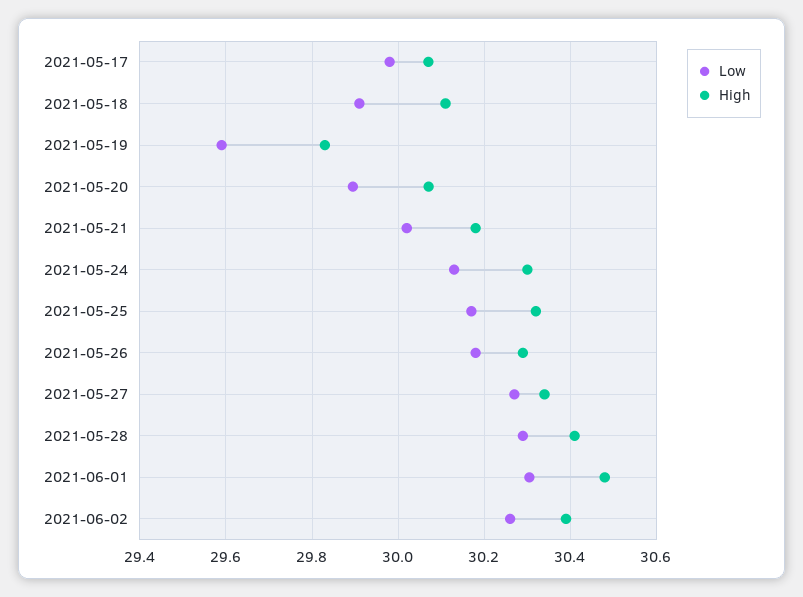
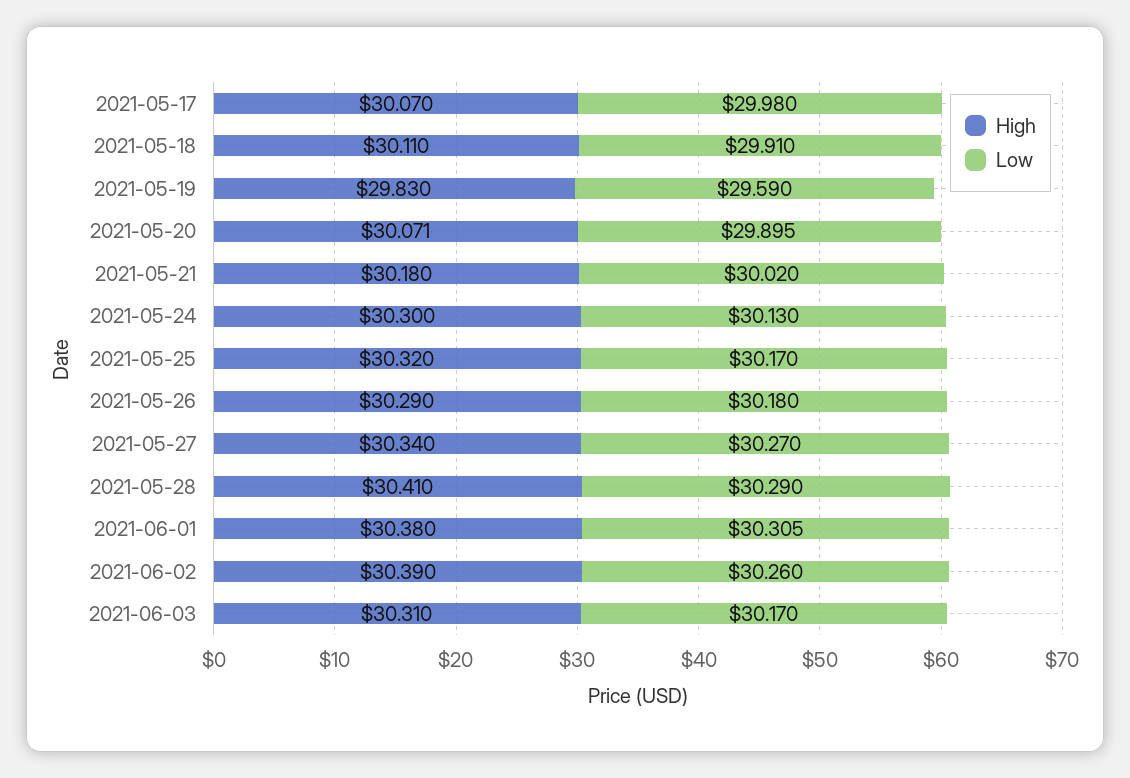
High, 2021-06-01: 30.48 -> 30.38
High, 2021-06-03: none -> 30.31
Low, 2021-06-03: none -> 30.17

